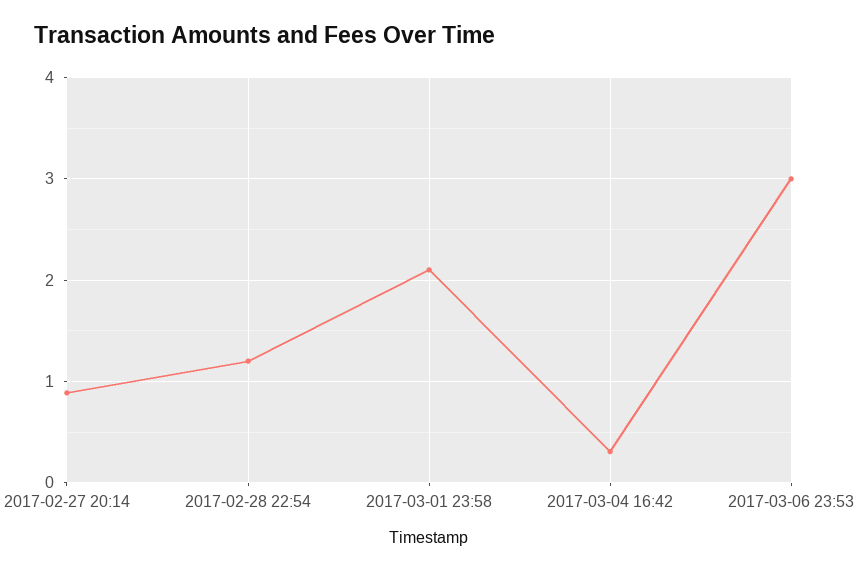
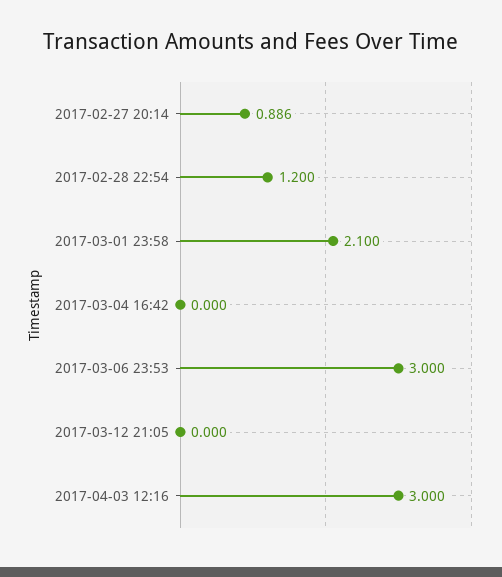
2017-03-04 16:42: 0.3 -> 0
2017-03-12 21:05: none -> 0
2017-04-03 12:16: none -> 3

